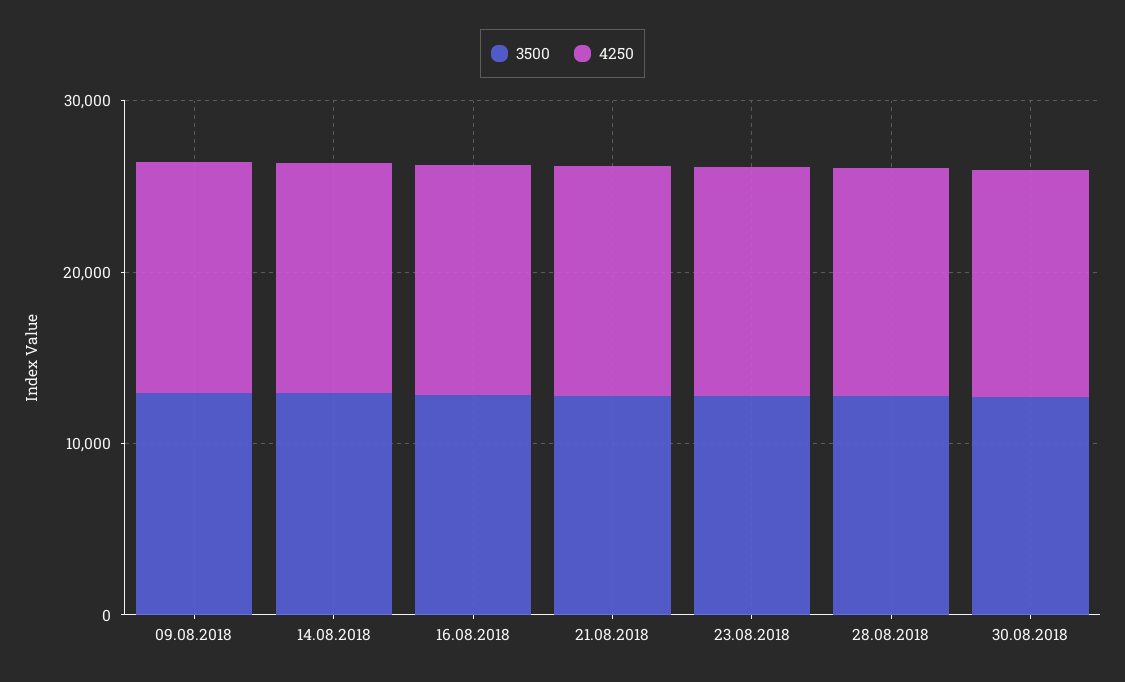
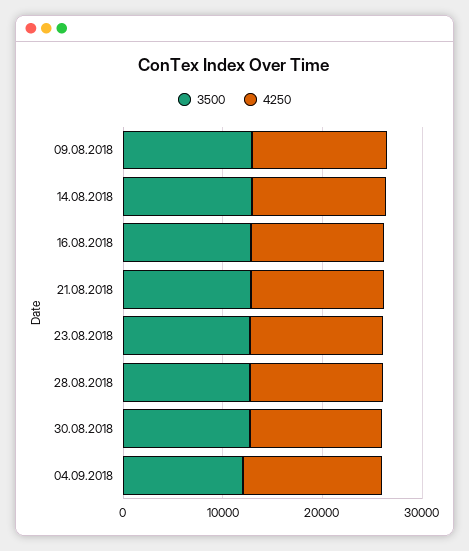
3500, 04.09.2018: none -> 12000
4250, 04.09.2018: none -> 14000

